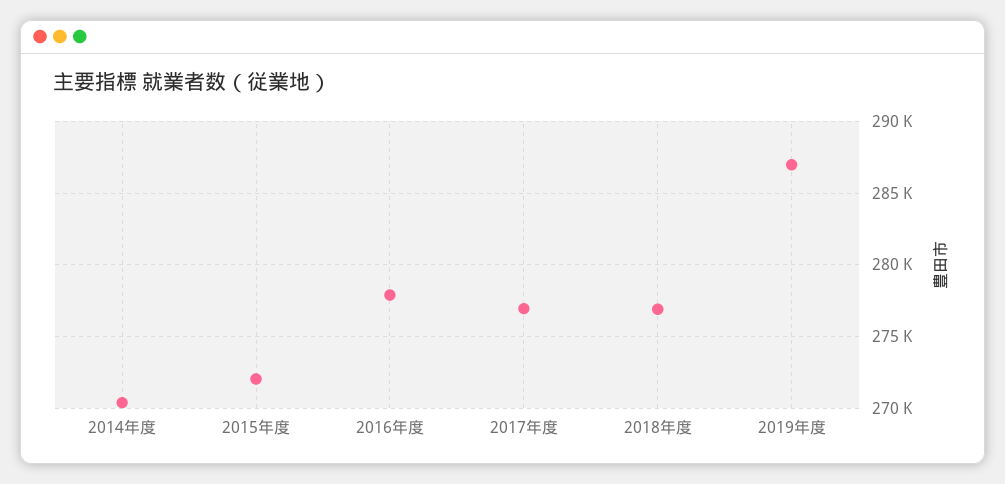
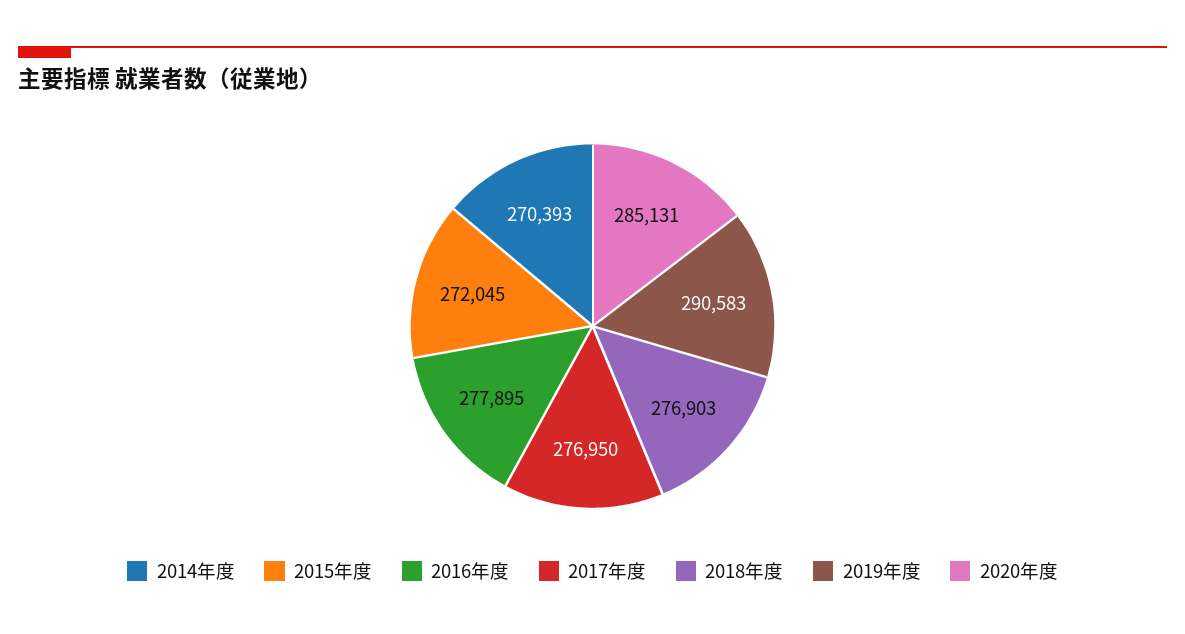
2019年度: 287000 -> 290583
2020年度: none -> 285131

